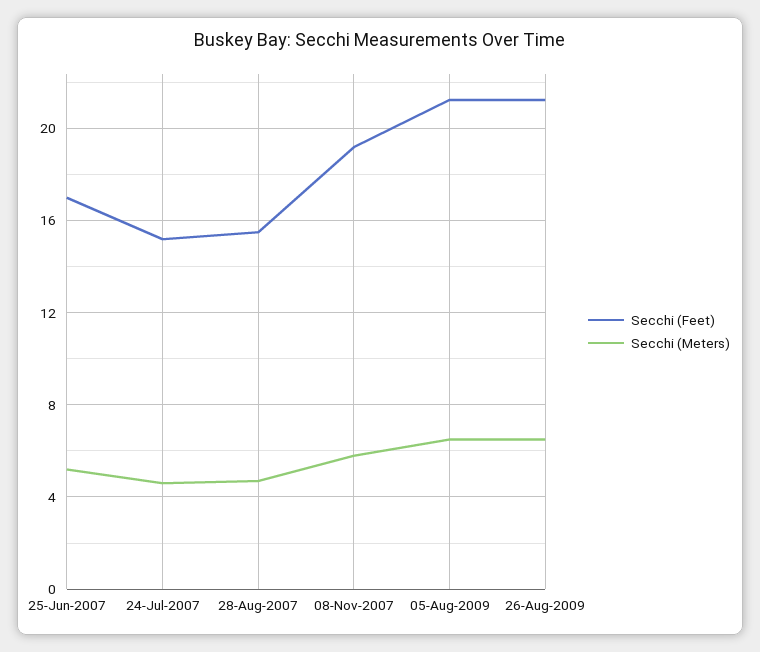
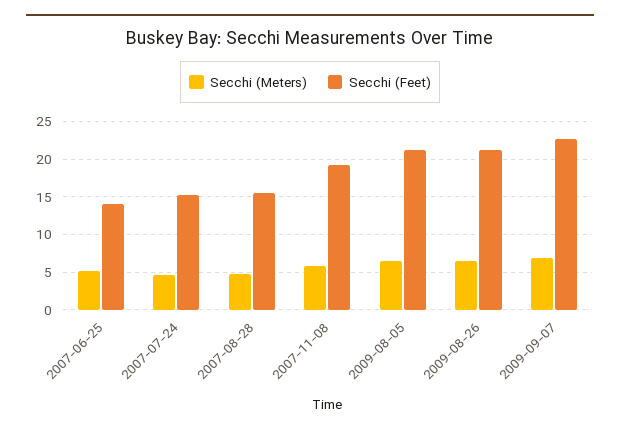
Secchi (Feet), 25-Jun-2007: 17 -> 14
Secchi (Meters), 2009-09-07: none -> 7
Secchi (Feet), 2009-09-07: none -> 23

